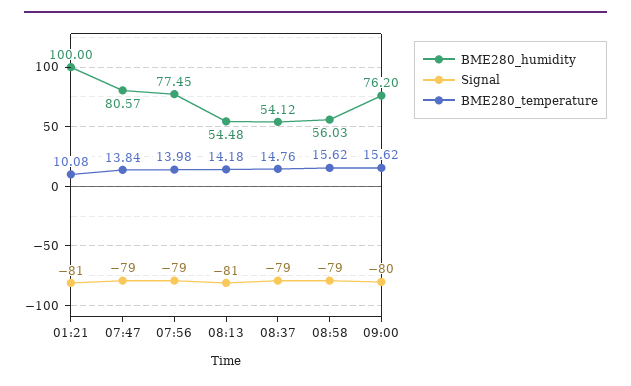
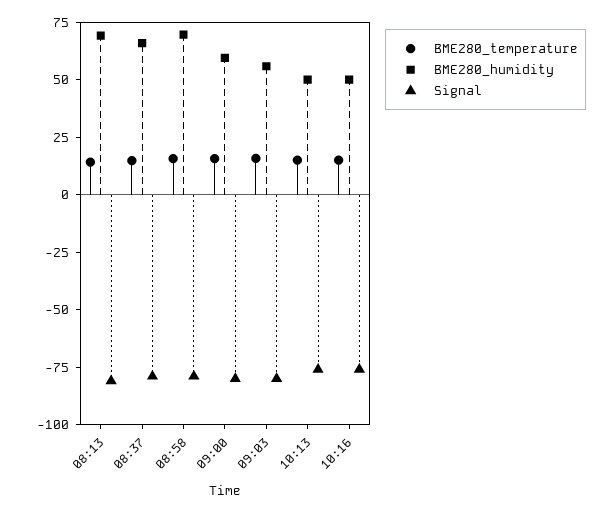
BME280_humidity, 01:21: 100 -> none
Signal, 01:21: -81 -> none
BME280_temperature, 01:21: 10.08 -> none
BME280_humidity, 07:47: 80.57 -> none
Signal, 07:47: -79 -> none
BME280_temperature, 07:47: 13.84 -> none
BME280_humidity, 07:56: 77.45 -> none
Signal, 07:56: -79 -> none
BME280_temperature, 07:56: 13.98 -> none
BME280_humidity, 08:13: 54.48 -> 70
BME280_humidity, 08:37: 54.12 -> 65
BME280_humidity, 08:58: 56.03 -> 70
BME280_humidity, 09:00: 76.2 -> 60
BME280_temperature, 09:03: none -> 15
BME280_humidity, 09:03: none -> 55
Signal, 09:03: none -> -80
BME280_temperature, 10:13: none -> 15
BME280_humidity, 10:13: none -> 50
Signal, 10:13: none -> -75
BME280_temperature, 10:16: none -> 15
BME280_humidity, 10:16: none -> 50
Signal, 10:16: none -> -75

